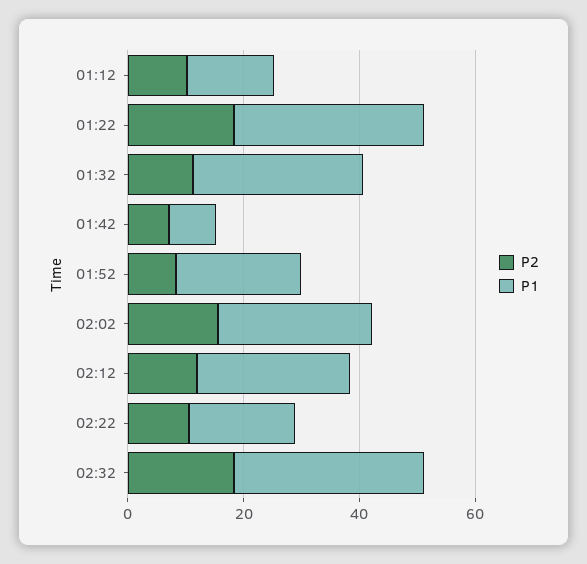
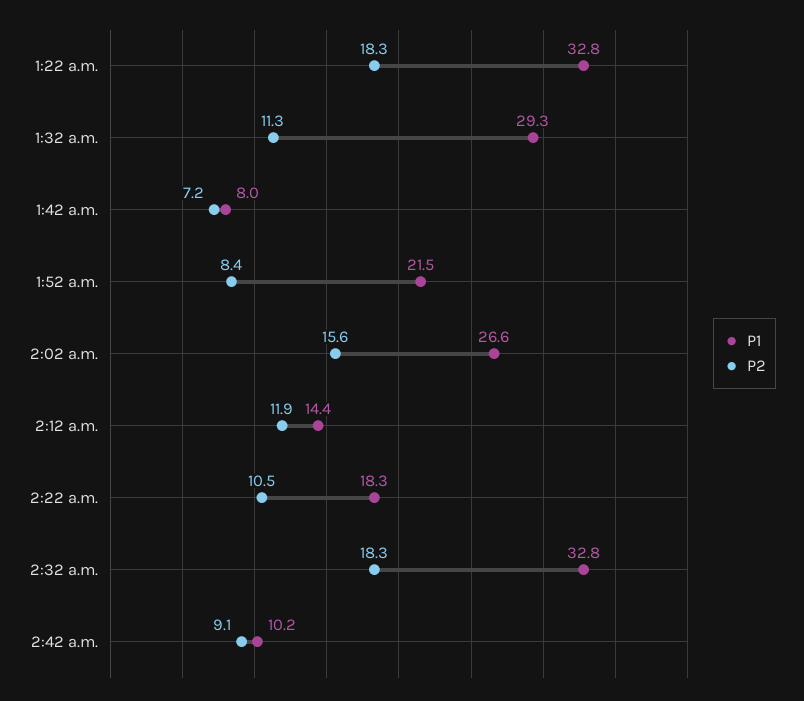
P2, 01:12: 10 -> none
P1, 01:12: 15 -> none
P1, 02:12: 25 -> 14.4
P1, 2:42 a.m.: none -> 10.2
P2, 2:42 a.m.: none -> 9.1

